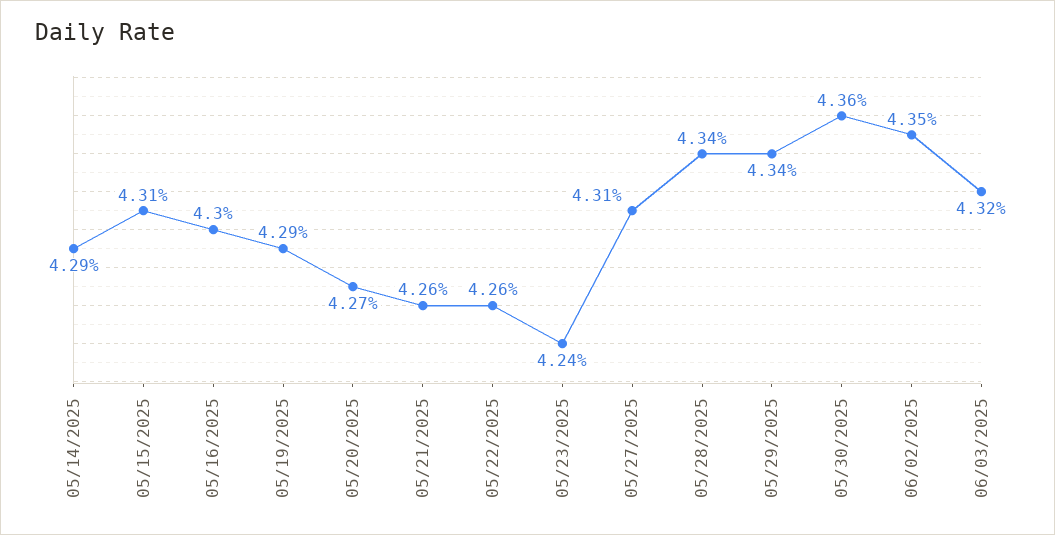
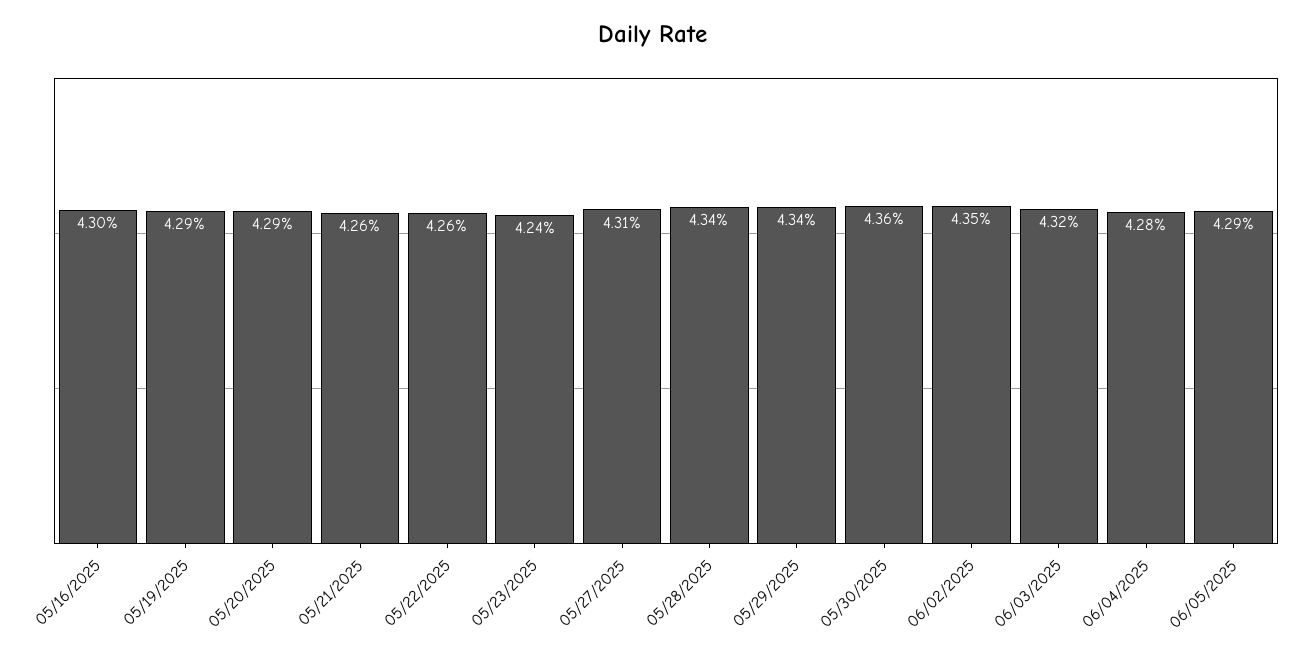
05/14/2025: 4.29 -> none
05/15/2025: 4.31 -> none
05/20/2025: 4.27 -> 4.29
06/04/2025: none -> 4.28
06/05/2025: none -> 4.29

